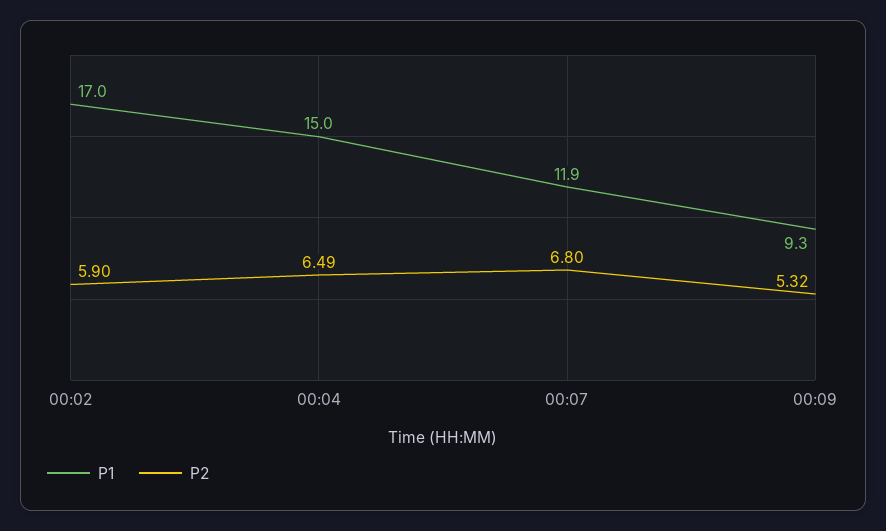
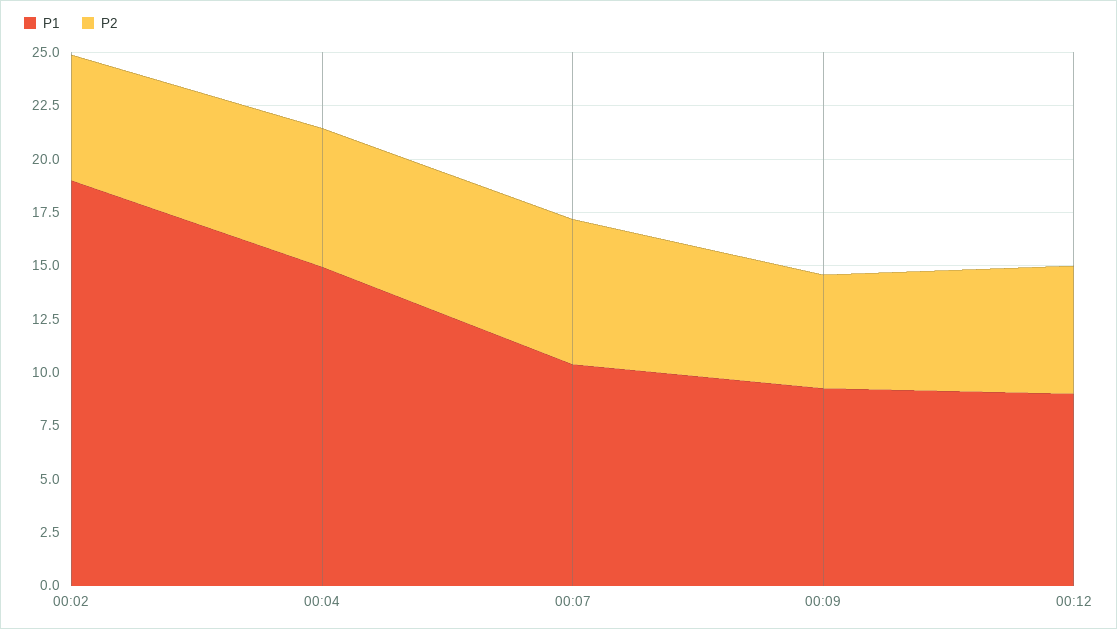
P1, 00:02: 17 -> 19
P1, 00:07: 11.9 -> 10.5
P1, 00:12: none -> 9
P2, 00:12: none -> 6

